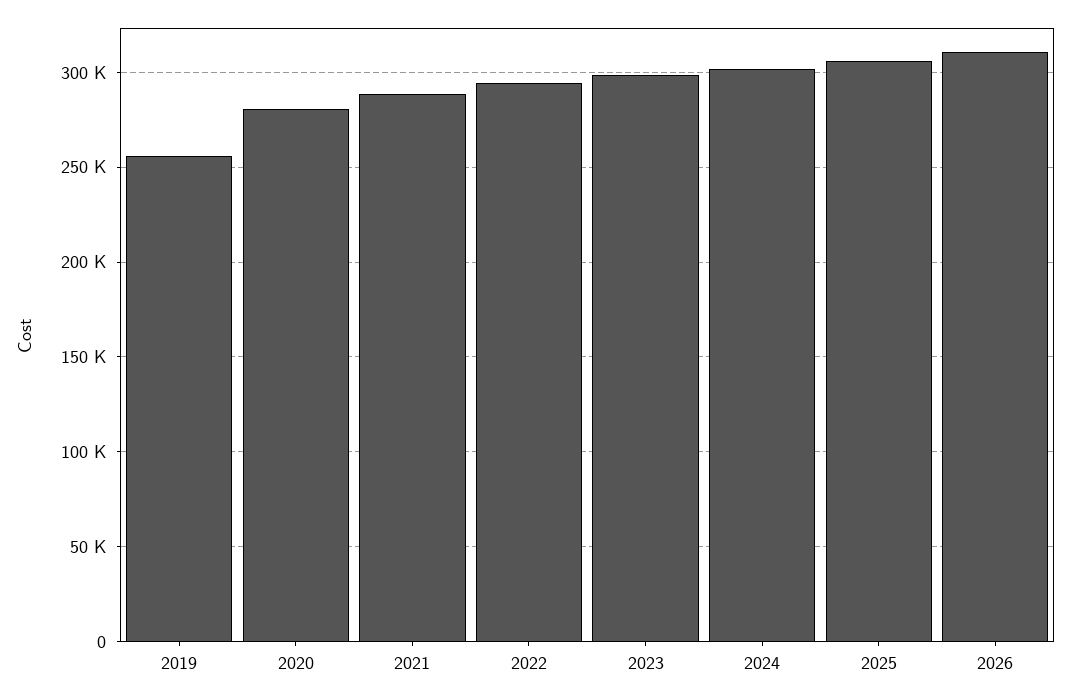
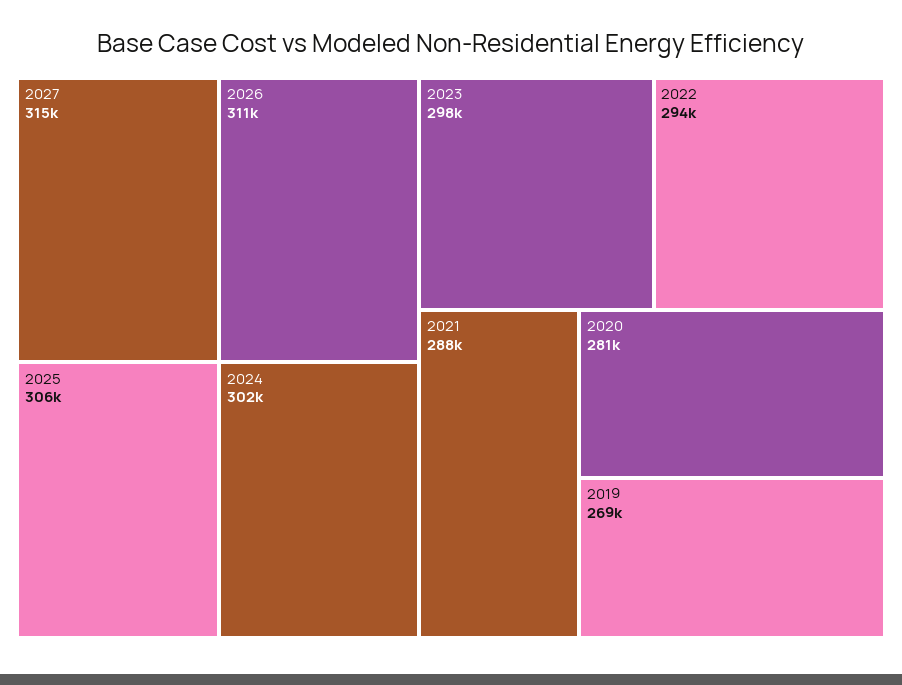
2019: 255000 -> 269000
2027: none -> 315000

